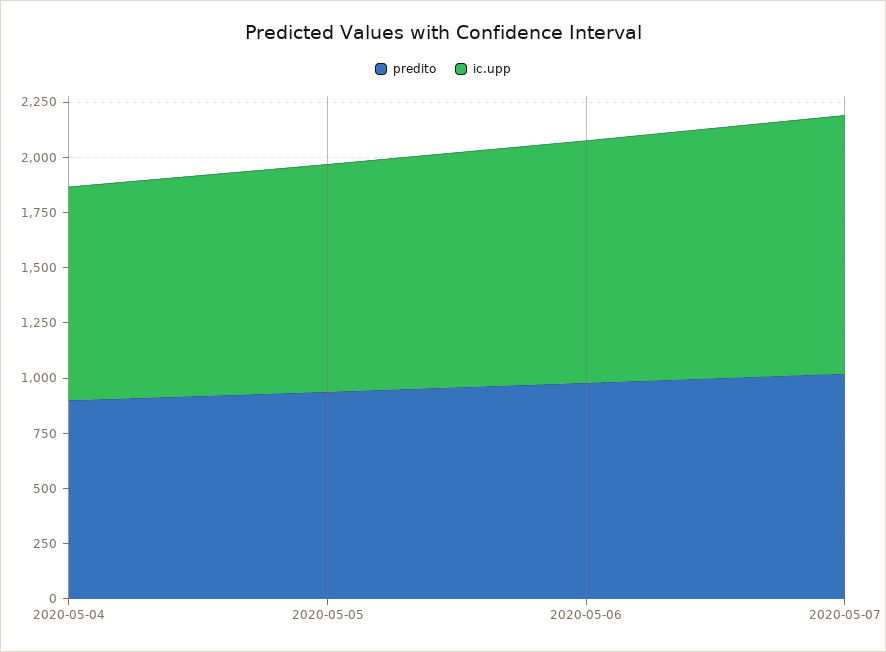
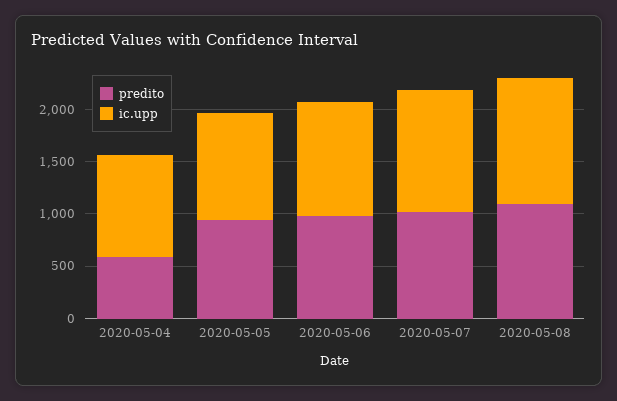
predito, 2020-05-04: 900 -> 600
predito, 2020-05-08: none -> 1100
ic.upp, 2020-05-08: none -> 1200

